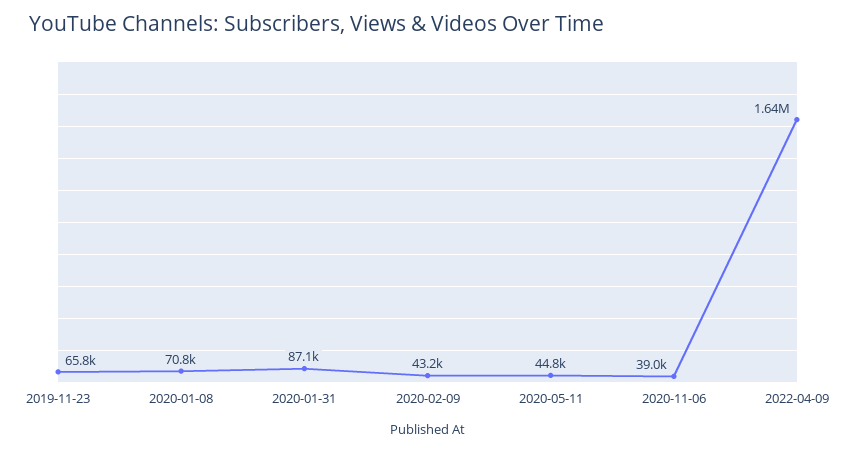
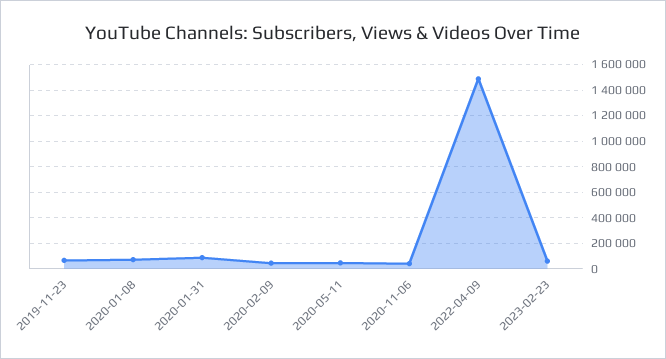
2022-04-09: 1640000 -> 1500000
2023-02-23: none -> 50000

